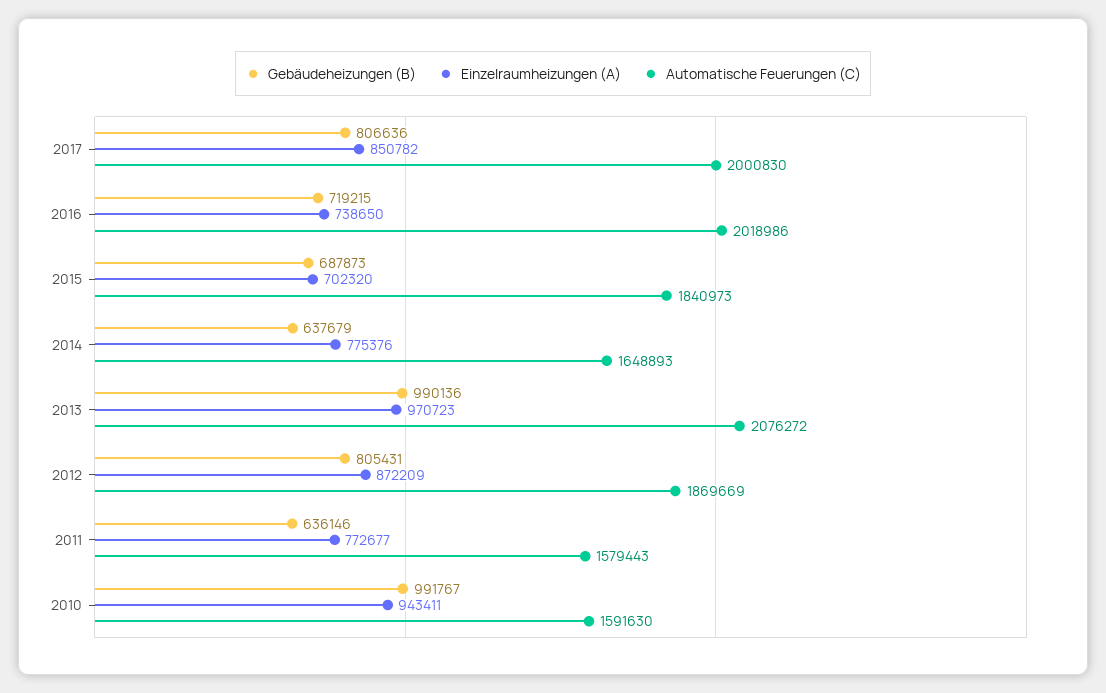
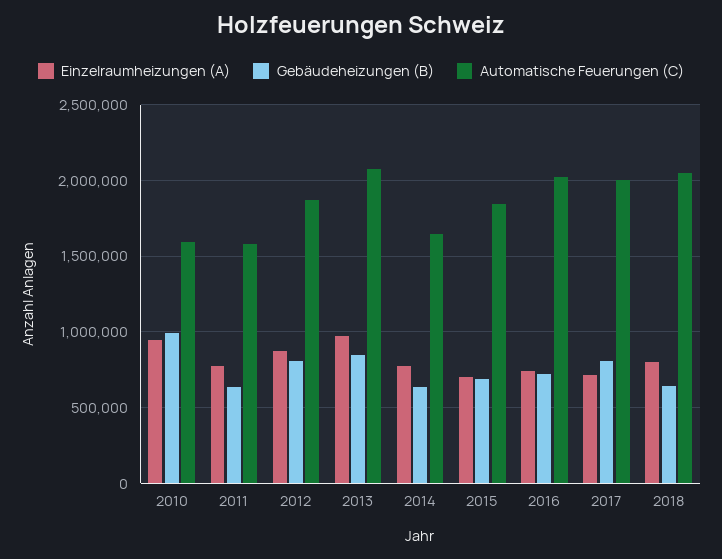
Einzelraumheizungen (A), 2017: 850782 -> 700000
Gebäudeheizungen (B), 2013: 990136 -> 850000
Einzelraumheizungen (A), 2018: none -> 800000
Gebäudeheizungen (B), 2018: none -> 650000
Automatische Feuerungen (C), 2018: none -> 2050000

